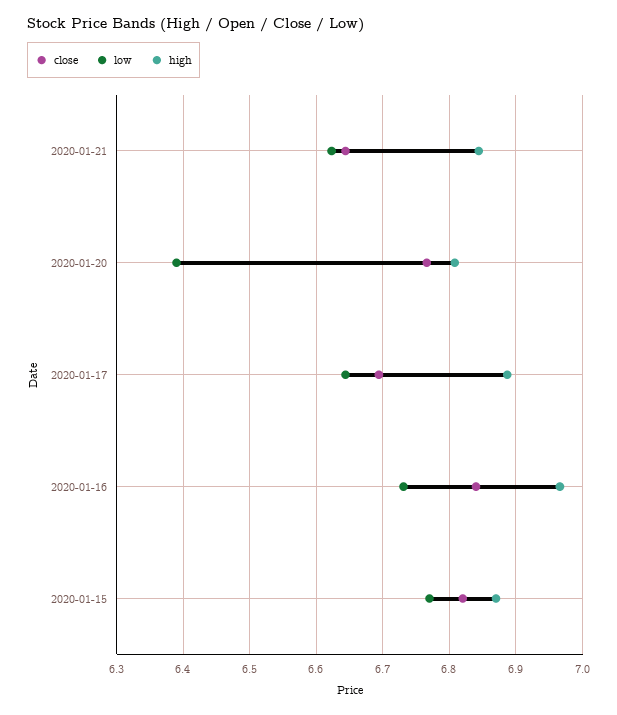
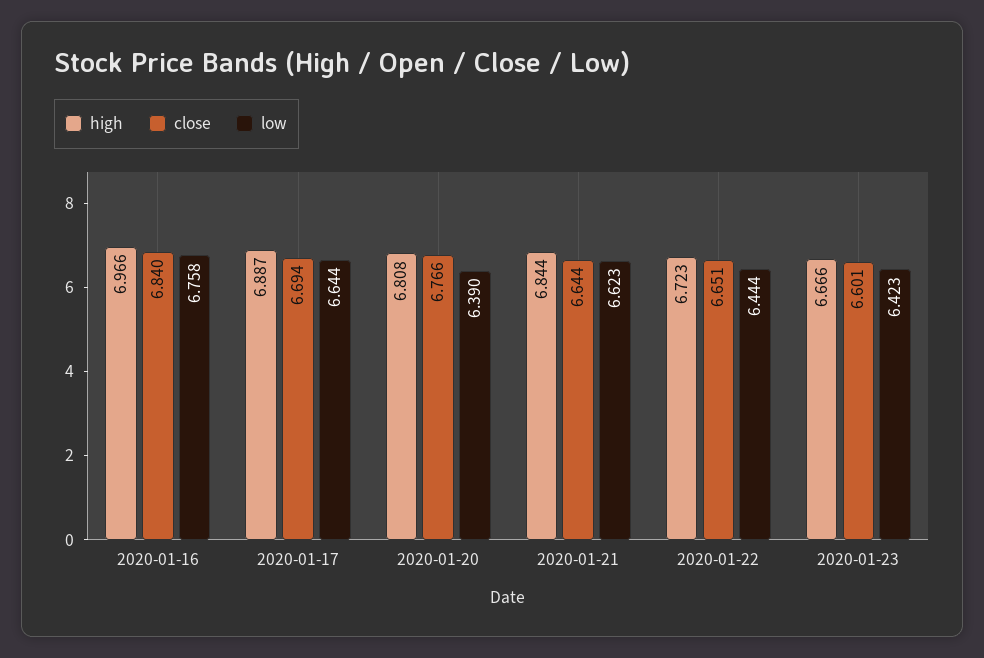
low, 2020-01-16: 6.73 -> 6.758
close, 2020-01-15: 6.82 -> none
low, 2020-01-15: 6.77 -> none
high, 2020-01-15: 6.87 -> none
high, 2020-01-22: none -> 6.723
close, 2020-01-22: none -> 6.651
low, 2020-01-22: none -> 6.444
high, 2020-01-23: none -> 6.666
close, 2020-01-23: none -> 6.601
low, 2020-01-23: none -> 6.423

